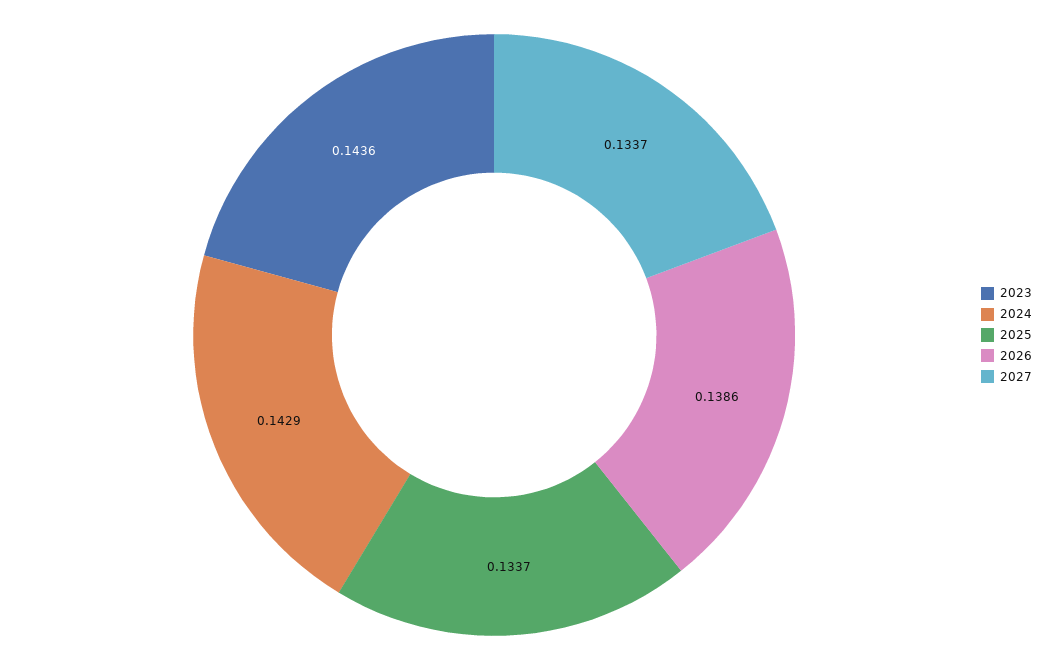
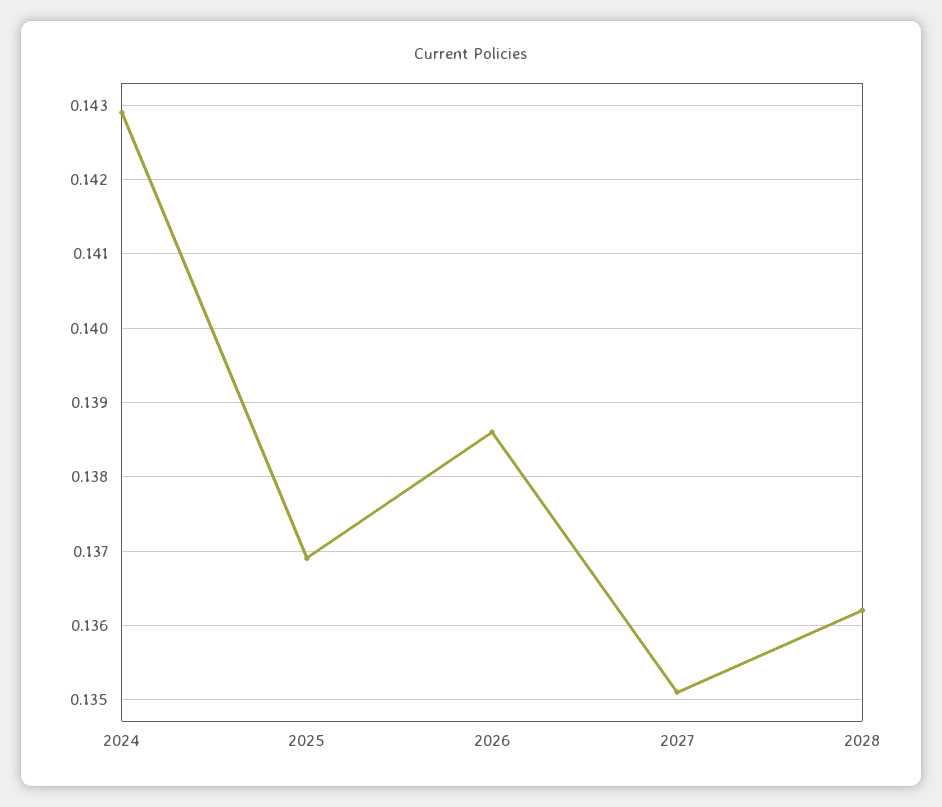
2023: 0.1436 -> none
2025: 0.1337 -> 0.1369
2027: 0.1337 -> 0.1351
2028: none -> 0.1362

